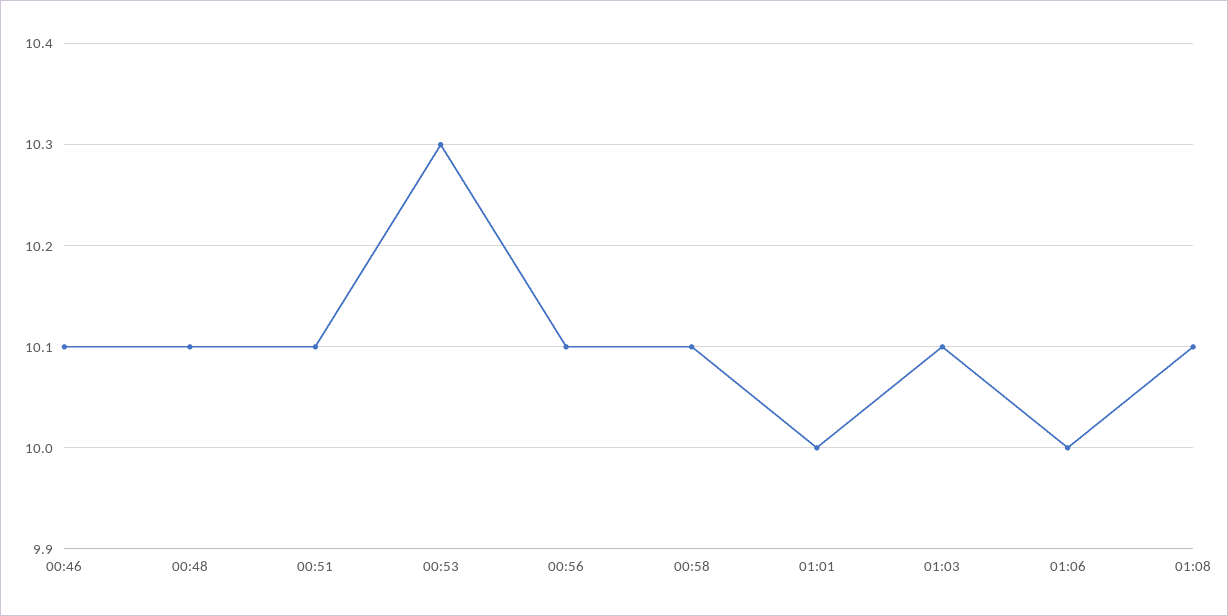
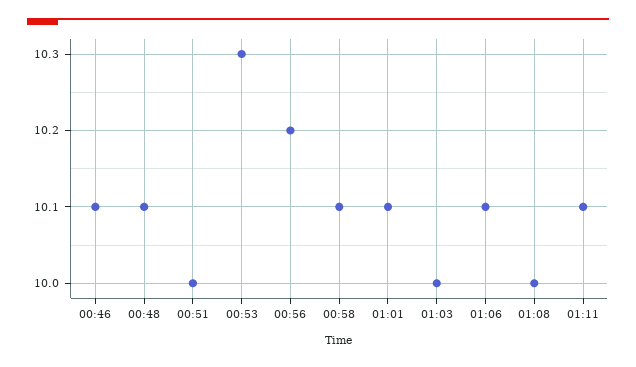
00:51: 10.1 -> 10
00:56: 10.1 -> 10.2
01:01: 10 -> 10.1
01:03: 10.1 -> 10
01:06: 10 -> 10.1
01:08: 10.1 -> 10
01:11: none -> 10.1

